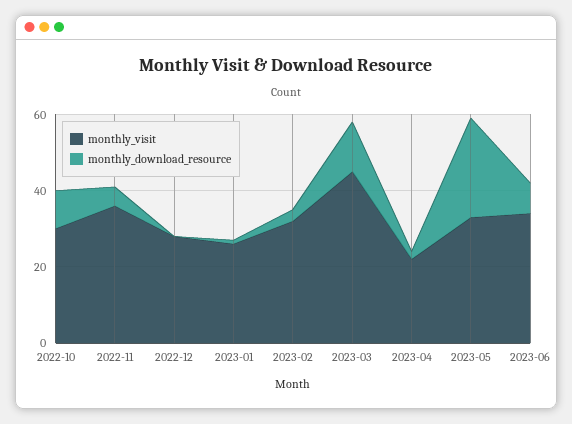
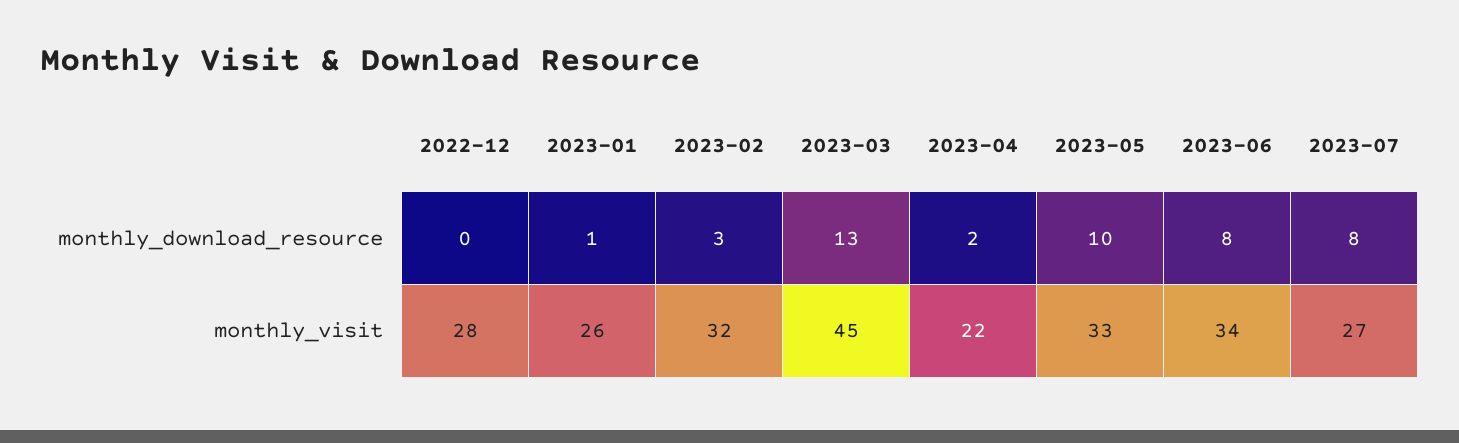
monthly_visit, 2022-10: 30 -> none
monthly_download_resource, 2022-10: 10 -> none
monthly_visit, 2022-11: 35 -> none
monthly_download_resource, 2022-11: 5 -> none
monthly_download_resource, 2023-05: 25 -> 10
monthly_download_resource, 2023-07: none -> 8
monthly_visit, 2023-07: none -> 27

